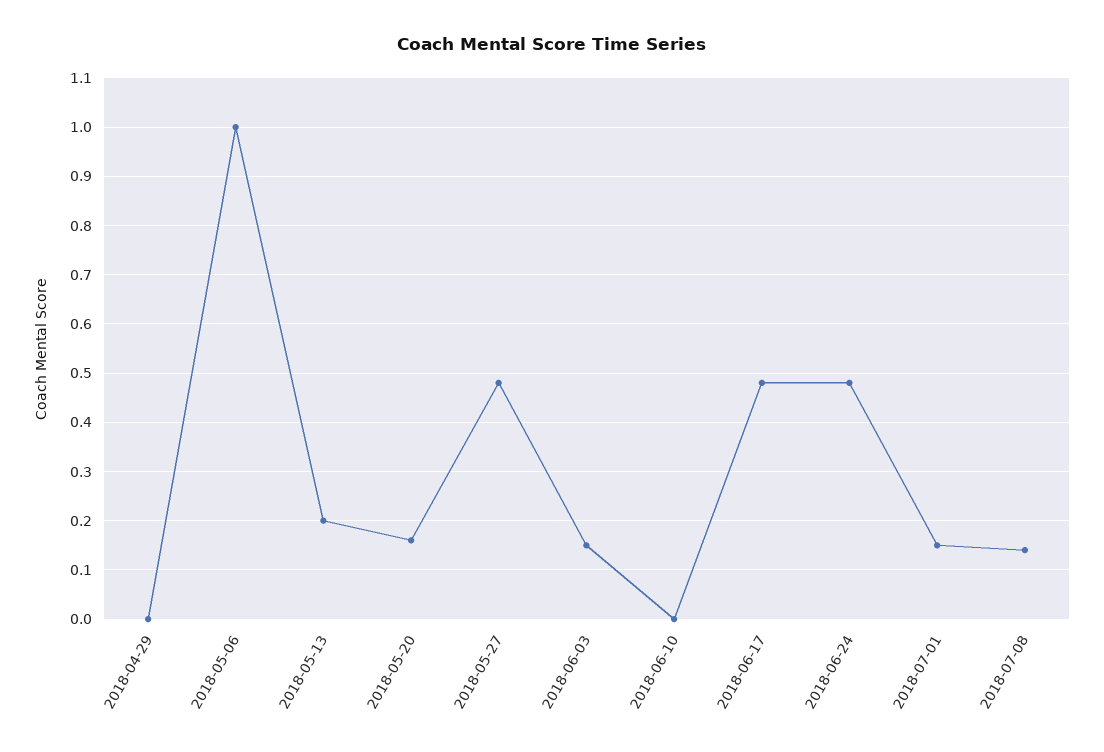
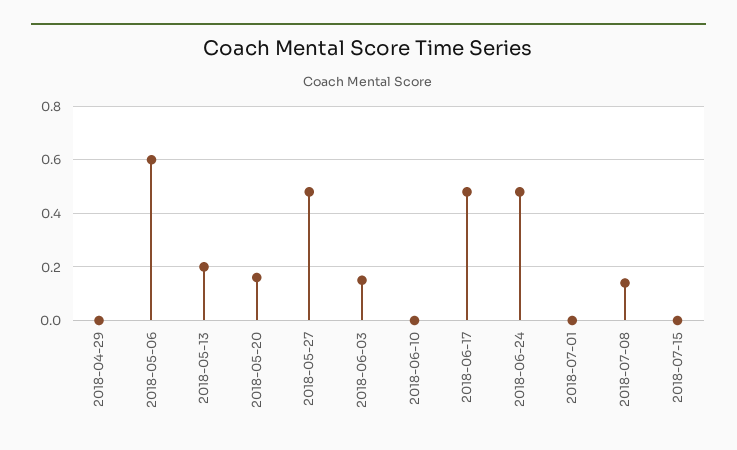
2018-05-06: 1 -> 0.6
2018-07-01: 0.15 -> 0
2018-07-15: none -> 0

